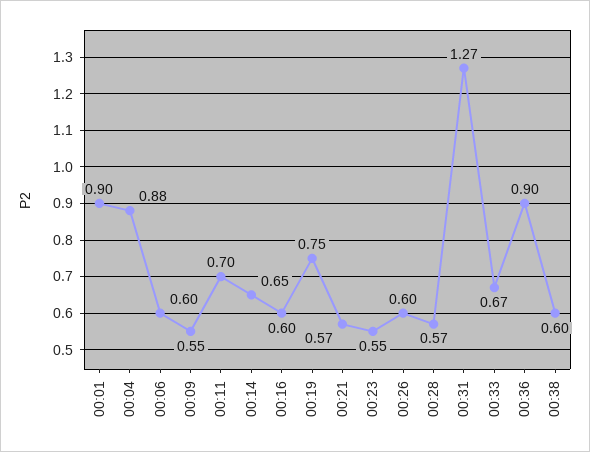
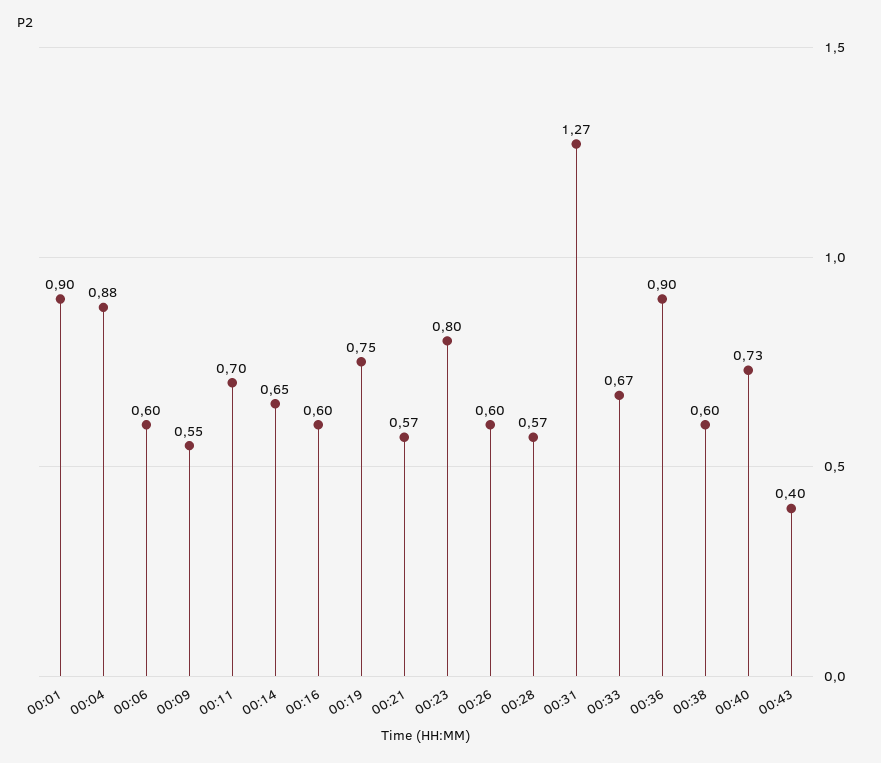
00:23: 0.55 -> 0.8
00:40: none -> 0.73
00:43: none -> 0.4

